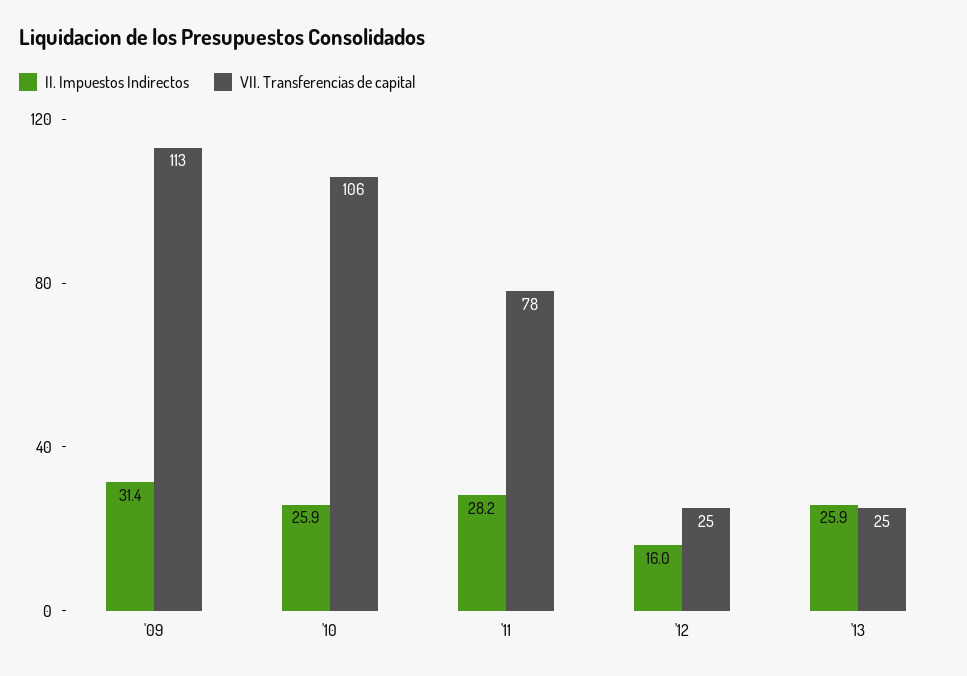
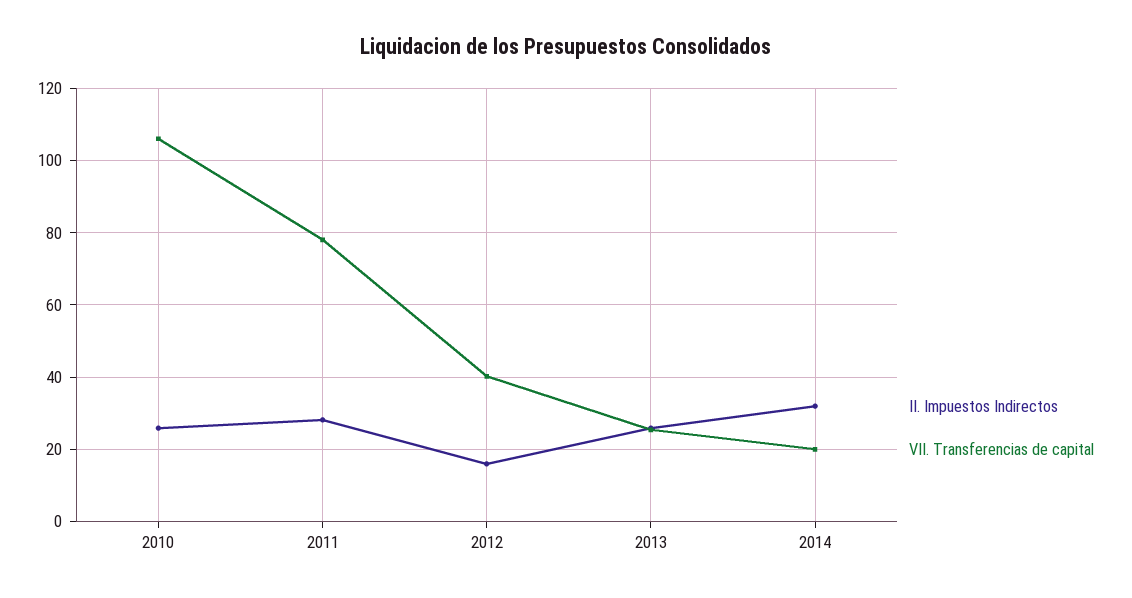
II. Impuestos Indirectos, '09: 31.4 -> none
VII. Transferencias de capital, '09: 113 -> none
VII. Transferencias de capital, '12: 25 -> 40
II. Impuestos Indirectos, 2014: none -> 32
VII. Transferencias de capital, 2014: none -> 20

